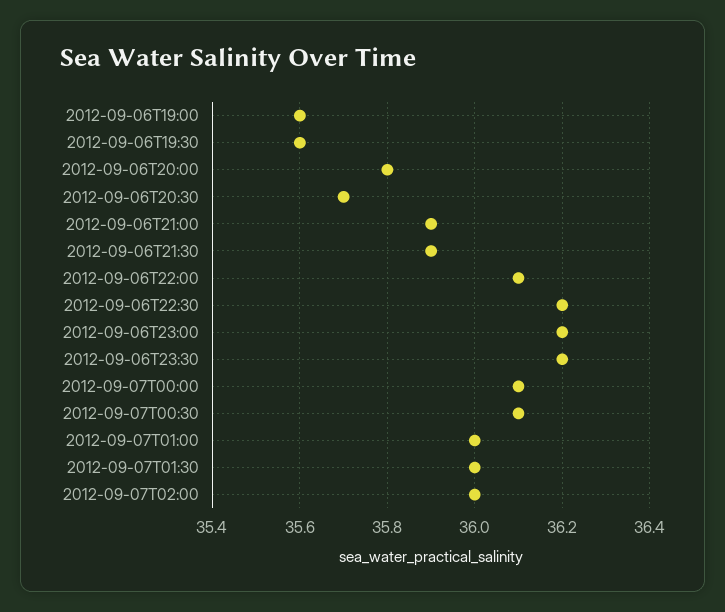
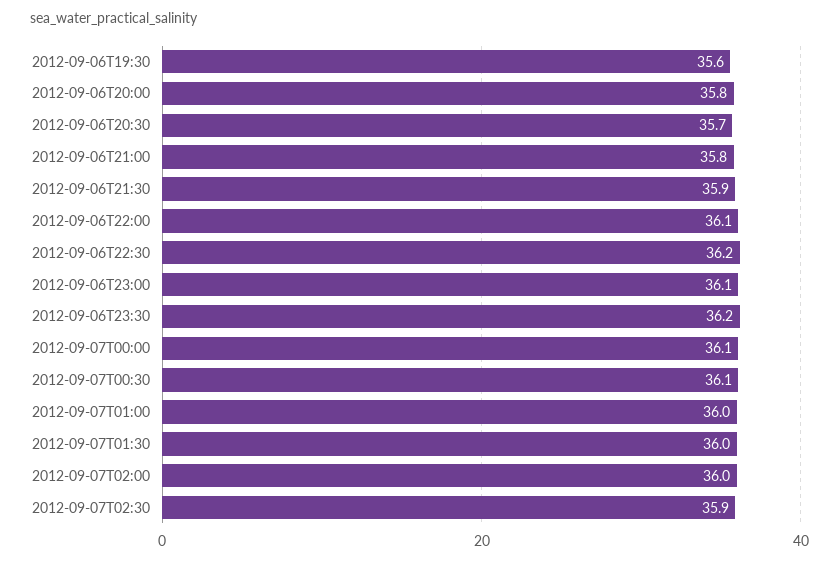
2012-09-06T19:00: 35.6 -> none
2012-09-06T21:00: 35.9 -> 35.8
2012-09-06T23:00: 36.2 -> 36.1
2012-09-07T02:30: none -> 35.9

